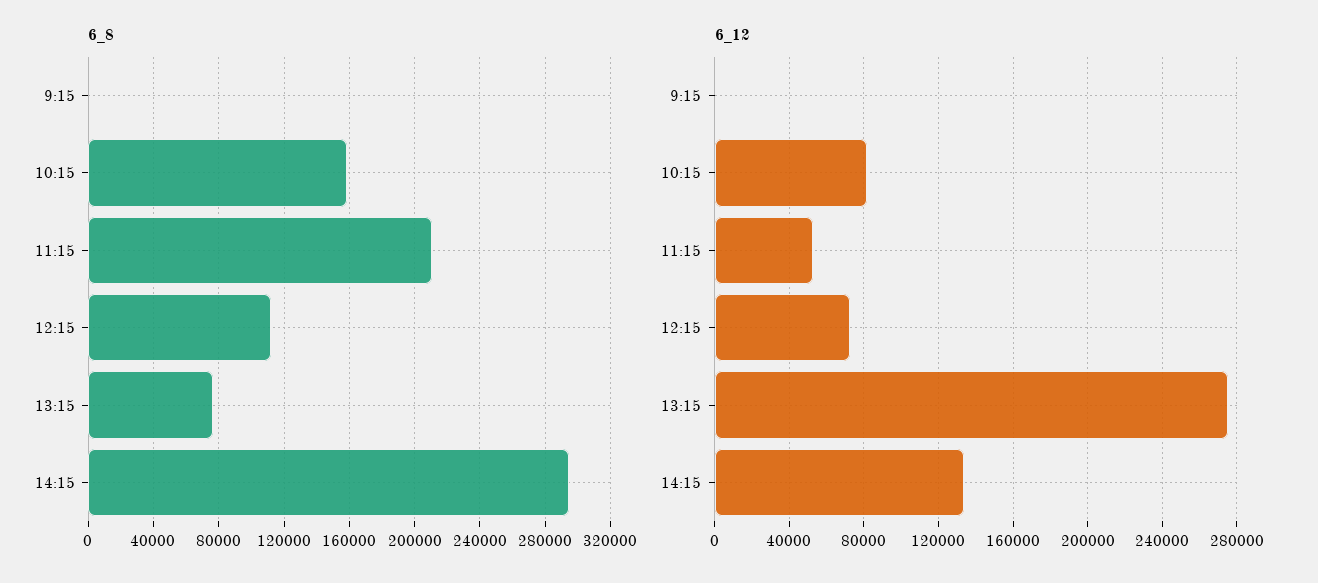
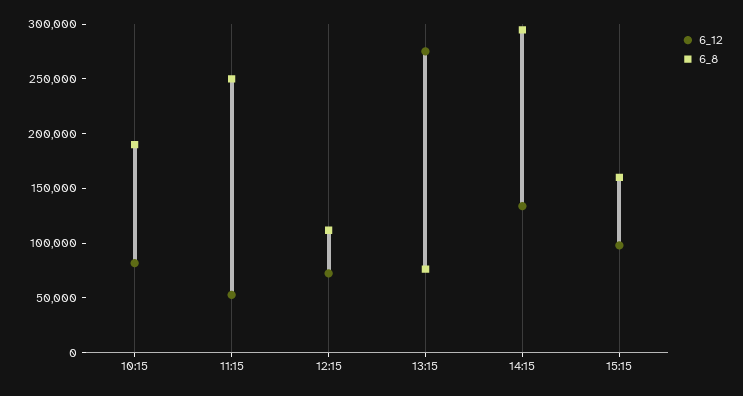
6_8, 9:15: 0 -> none
6_8, 10:15: 160000 -> 190000
6_8, 11:15: 210000 -> 250000
6_12, 9:15: 0 -> none
6_12, 15:15: none -> 100000
6_8, 15:15: none -> 160000

